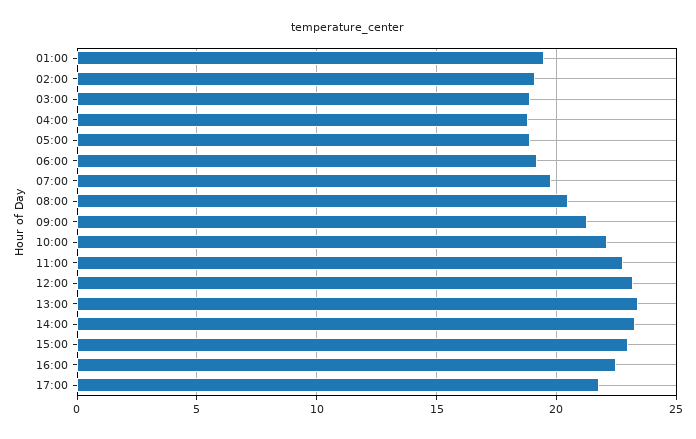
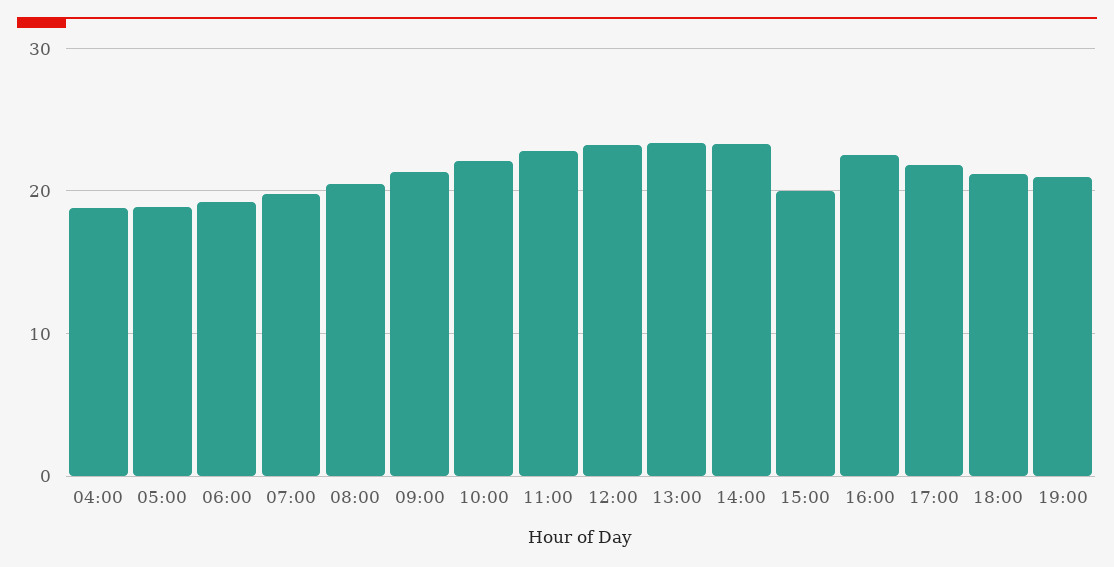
01:00: 19.5 -> none
02:00: 19 -> none
03:00: 19 -> none
15:00: 23 -> 20
18:00: none -> 21
19:00: none -> 21

